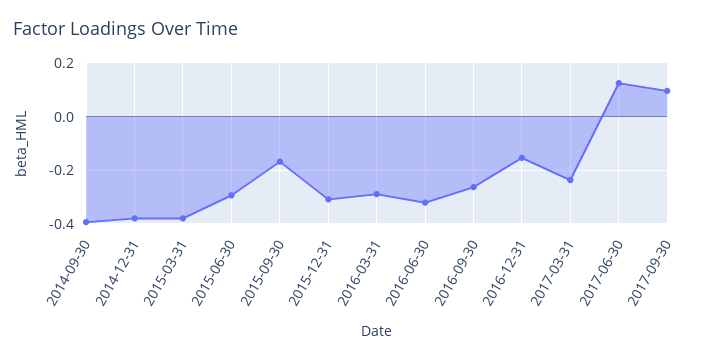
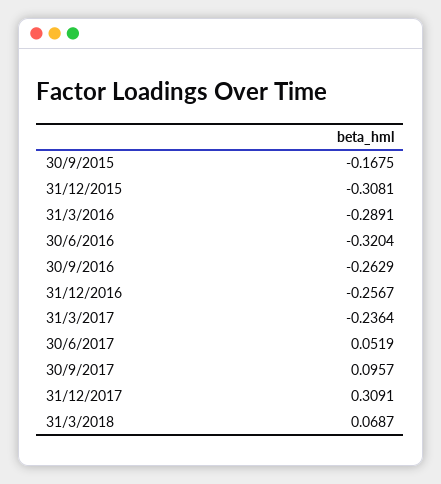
2014-09-30: -0.4 -> none
2014-12-31: -0.375 -> none
2015-03-31: -0.375 -> none
2015-06-30: -0.3 -> none
2016-12-31: -0.15 -> -0.2567
2017-06-30: 0.125 -> 0.0519
31/12/2017: none -> 0.3091
31/3/2018: none -> 0.0687

